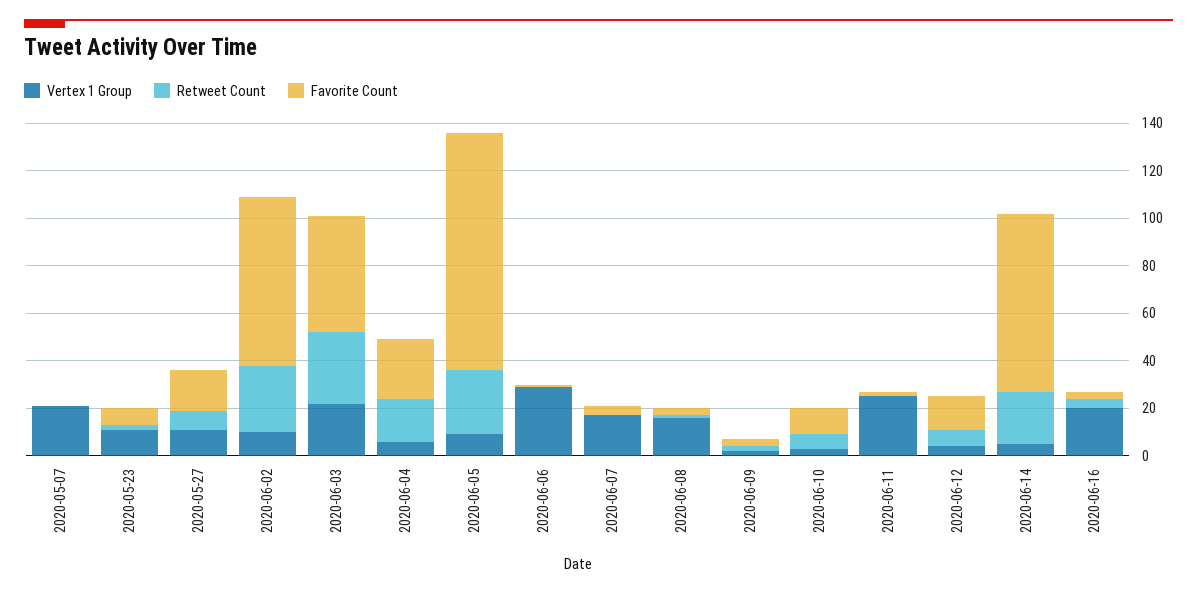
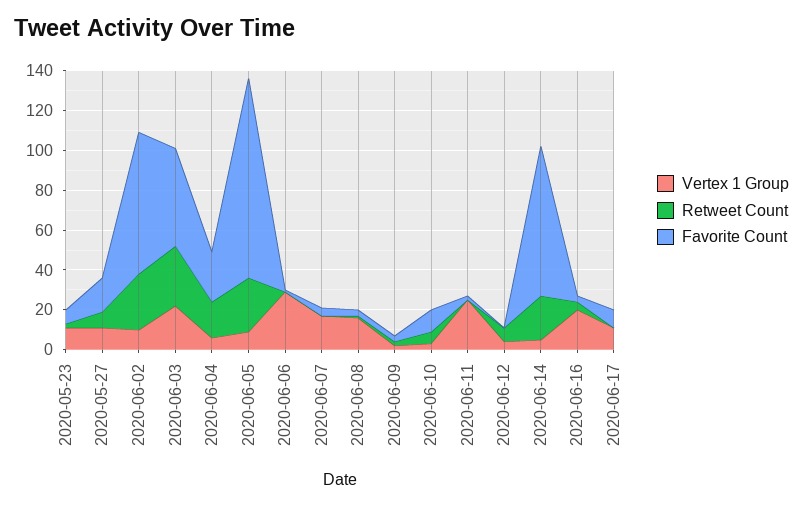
Vertex 1 Group, 2020-05-07: 20 -> none
Retweet Count, 2020-05-07: 0 -> none
Favorite Count, 2020-05-07: 0 -> none
Favorite Count, 2020-06-12: 15 -> 0
Vertex 1 Group, 2020-06-17: none -> 10
Retweet Count, 2020-06-17: none -> 0
Favorite Count, 2020-06-17: none -> 10

